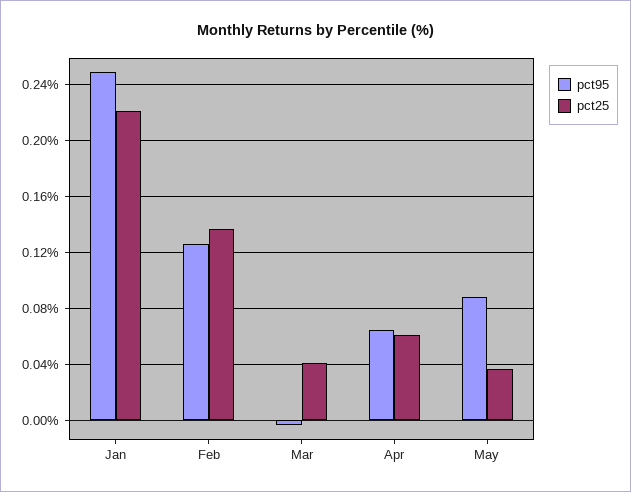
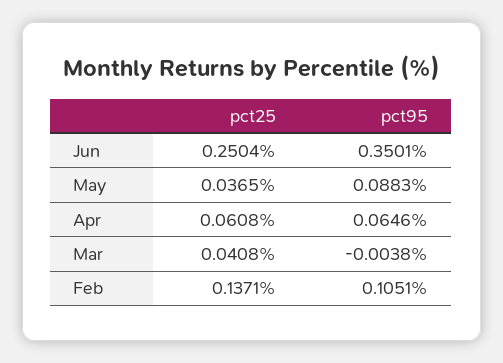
pct95, Jan: 0.25 -> none
pct25, Jan: 0.22 -> none
pct95, Feb: 0.125 -> 0.1051
pct25, Jun: none -> 0.2504
pct95, Jun: none -> 0.3501

